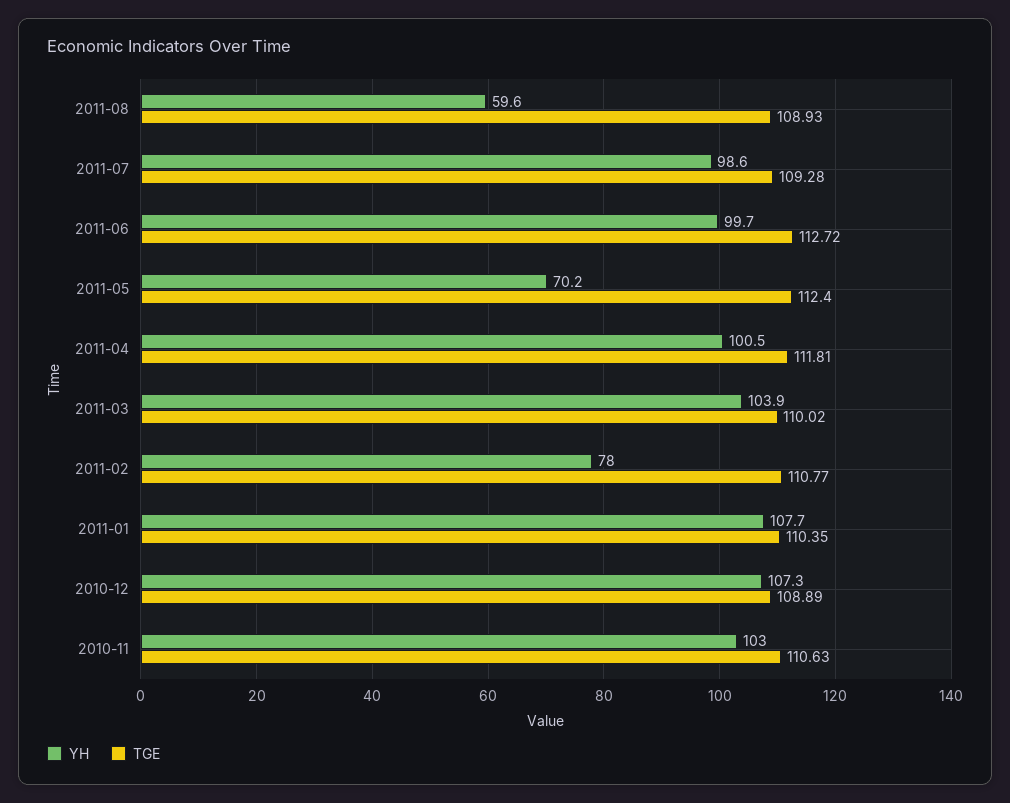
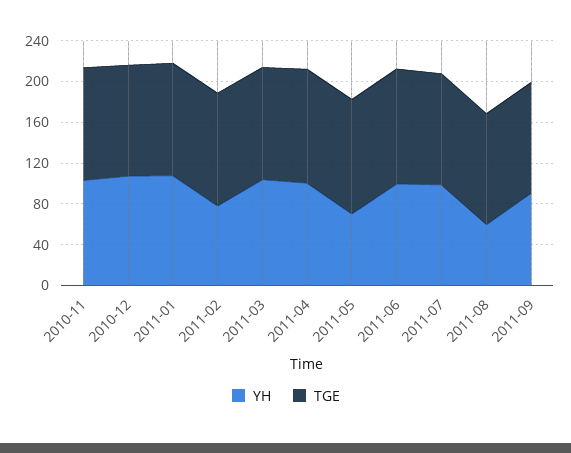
YH, 2011-09: none -> 90
TGE, 2011-09: none -> 110

